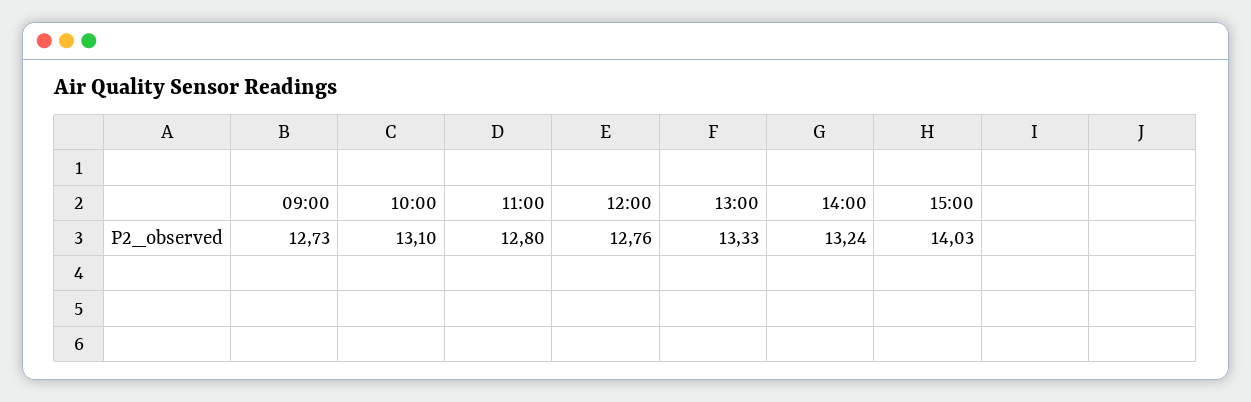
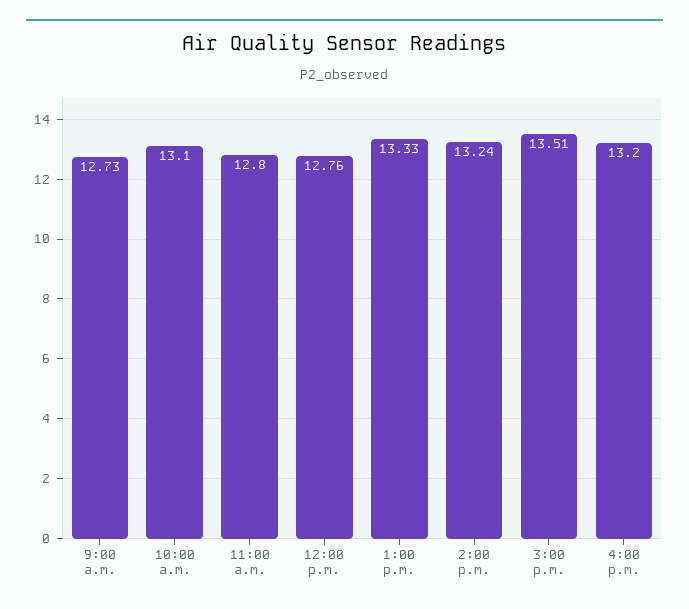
15:00: 14.03 -> 13.51
4:00 p.m.: none -> 13.2

